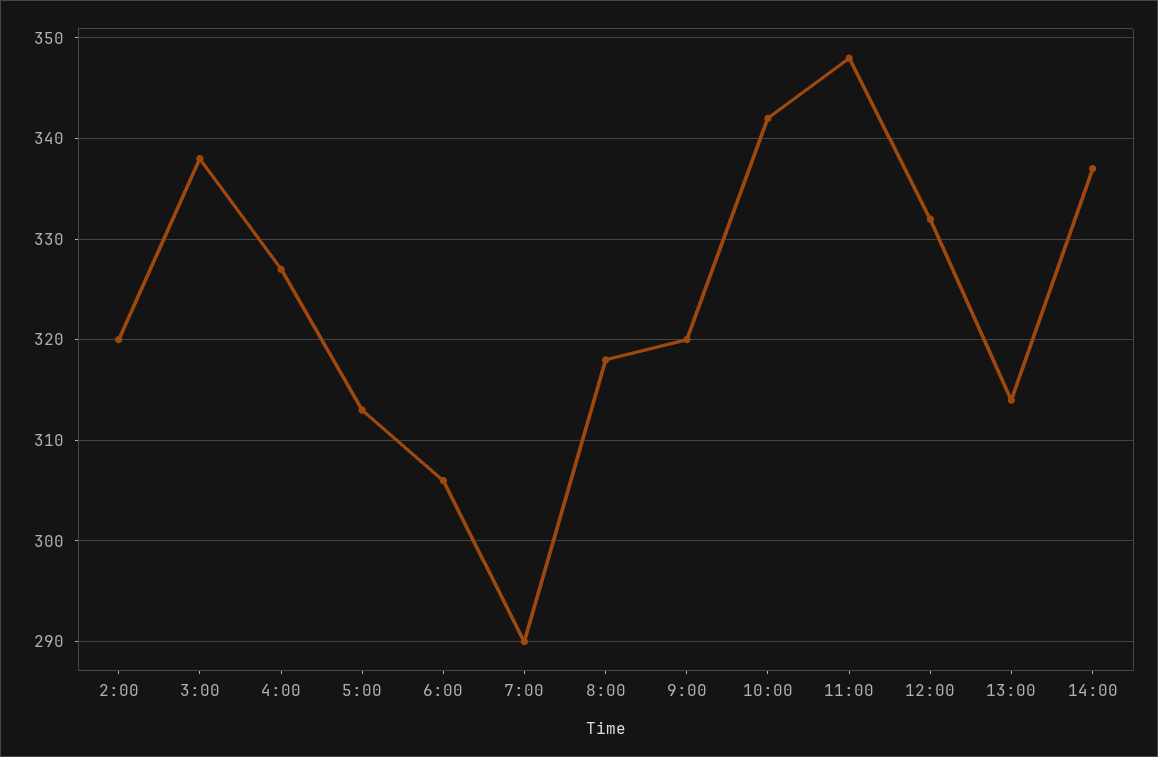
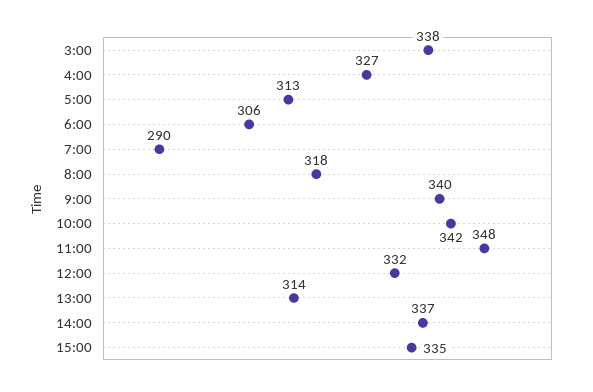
2:00: 320 -> none
9:00: 320 -> 340
15:00: none -> 335

